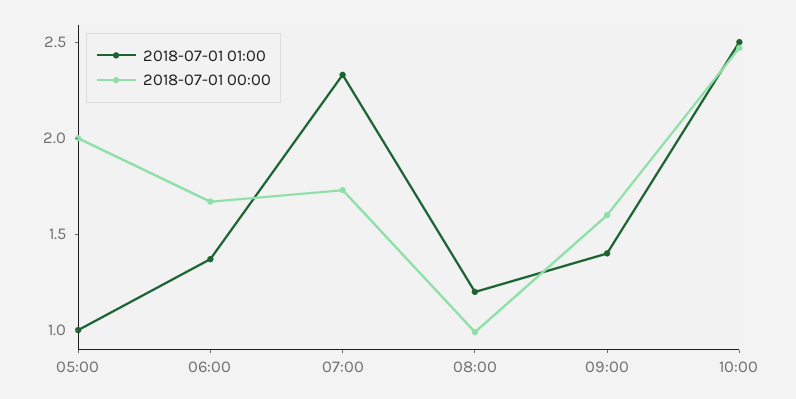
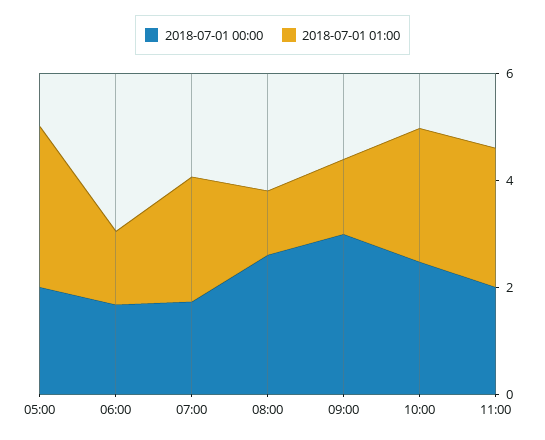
2018-07-01 01:00, 05:00: 1 -> 3
2018-07-01 00:00, 08:00: 1 -> 2.5
2018-07-01 00:00, 09:00: 1.6 -> 3
2018-07-01 00:00, 11:00: none -> 2
2018-07-01 01:00, 11:00: none -> 2.5

